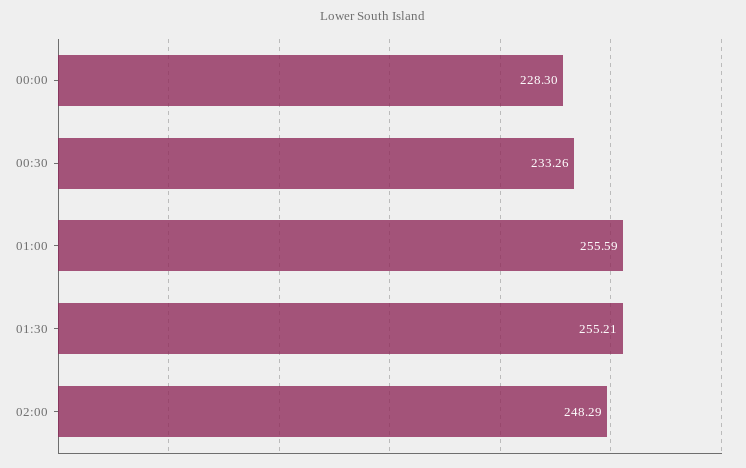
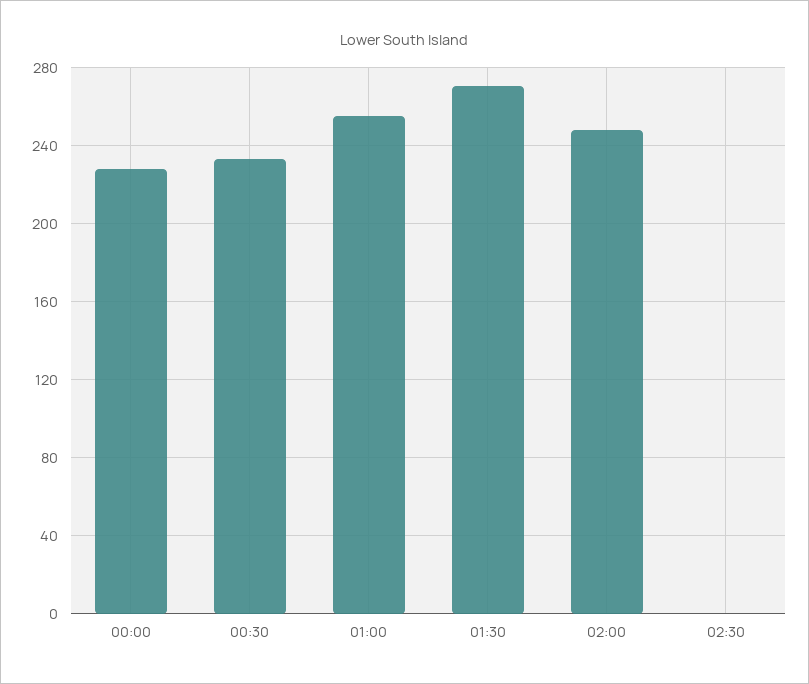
01:30: 255.21 -> 270
02:30: none -> 0

